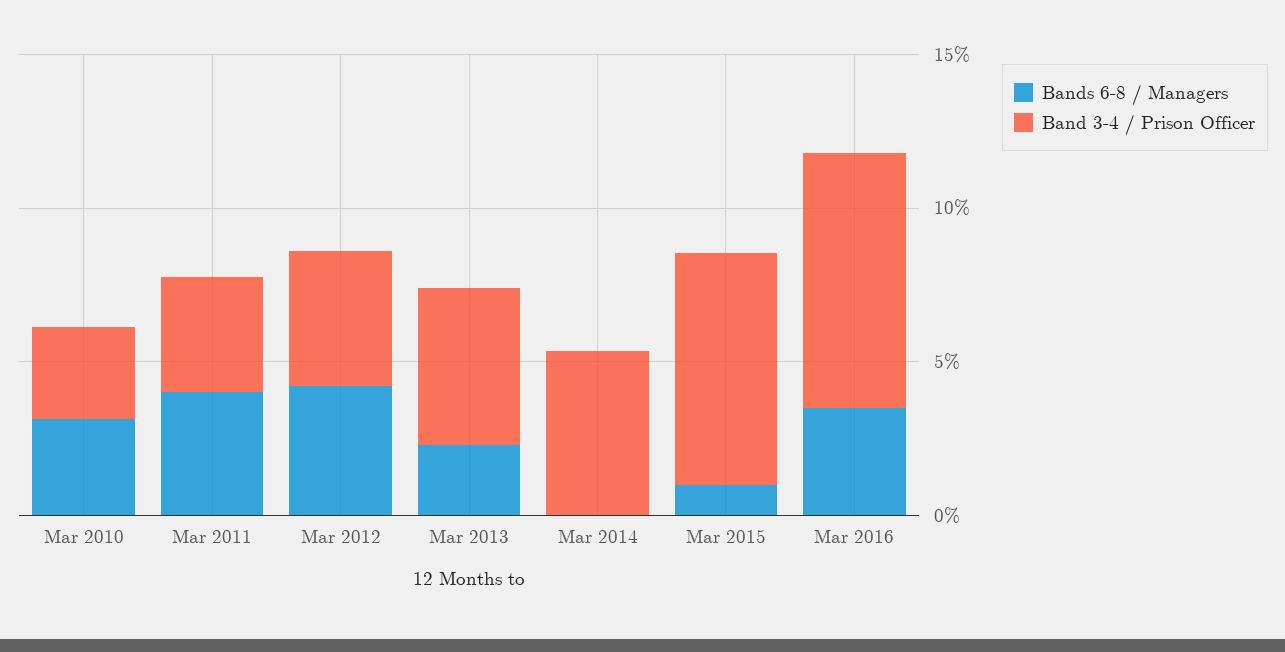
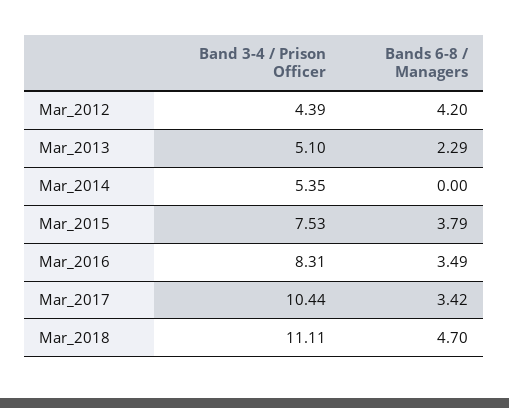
Bands 6-8 / Managers, Mar 2010: 3 -> none
Band 3-4 / Prison Officer, Mar 2010: 3 -> none
Bands 6-8 / Managers, Mar 2011: 4 -> none
Band 3-4 / Prison Officer, Mar 2011: 4 -> none
Bands 6-8 / Managers, Mar 2015: 1 -> 3.79
Band 3-4 / Prison Officer, Mar_2017: none -> 10.44
Bands 6-8 / Managers, Mar_2017: none -> 3.42
Band 3-4 / Prison Officer, Mar_2018: none -> 11.11
Bands 6-8 / Managers, Mar_2018: none -> 4.7

